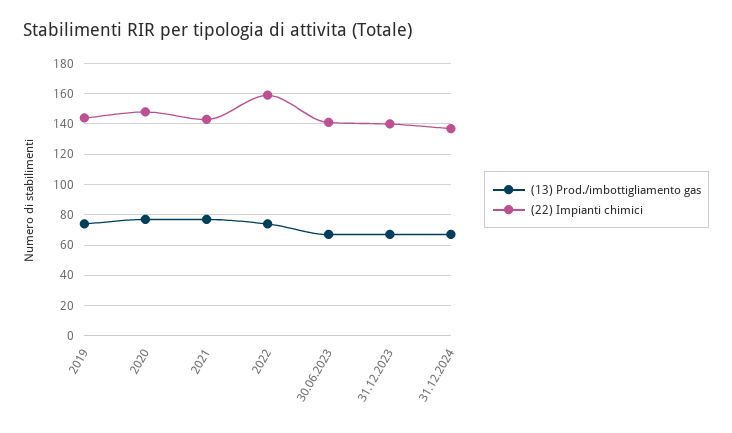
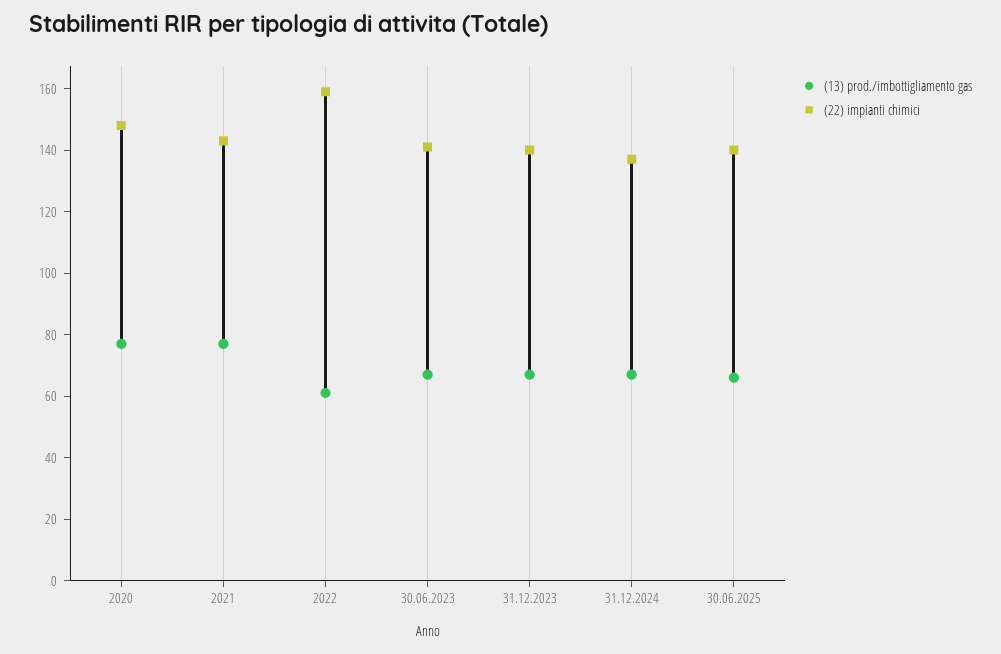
(13) Prod./imbottigliamento gas, 2019: 75 -> none
(22) Impianti chimici, 2019: 145 -> none
(13) Prod./imbottigliamento gas, 2022: 75 -> 60
(13) Prod./imbottigliamento gas, 30.06.2025: none -> 65
(22) Impianti chimici, 30.06.2025: none -> 140

